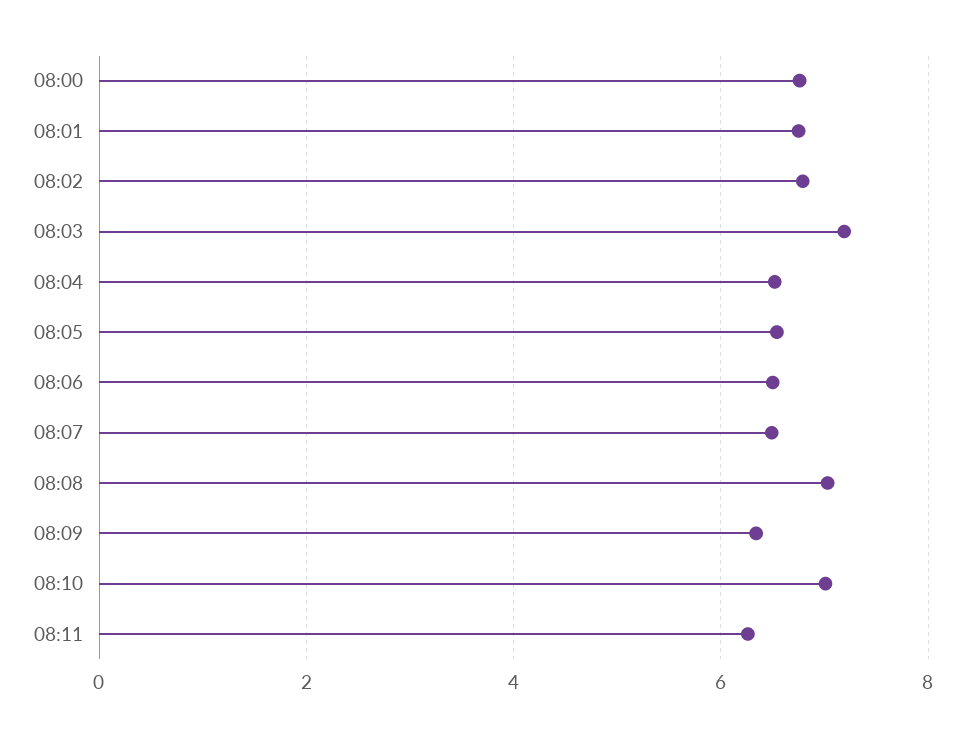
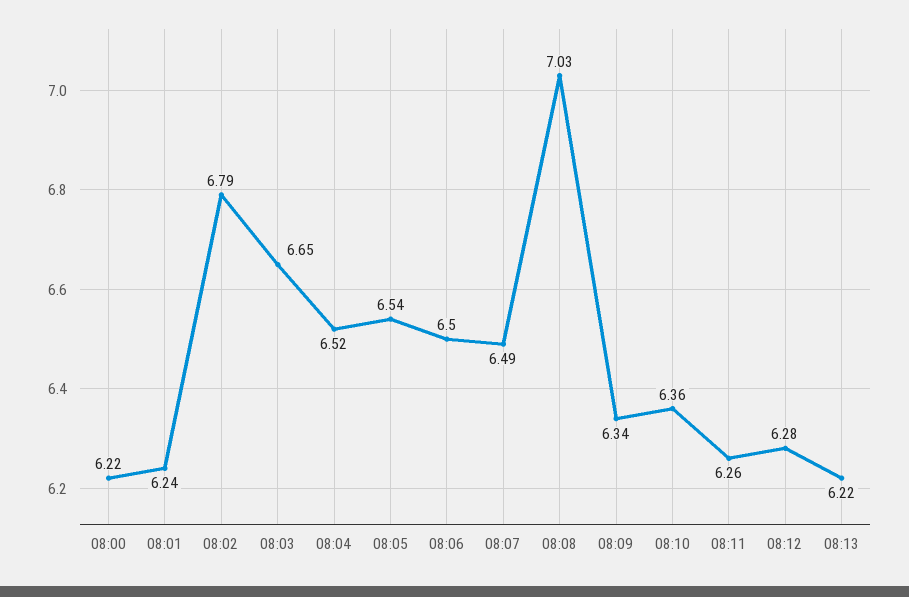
08:00: 6.8 -> 6.22
08:01: 6.8 -> 6.24
08:03: 7.2 -> 6.65
08:10: 7 -> 6.36
08:12: none -> 6.28
08:13: none -> 6.22

